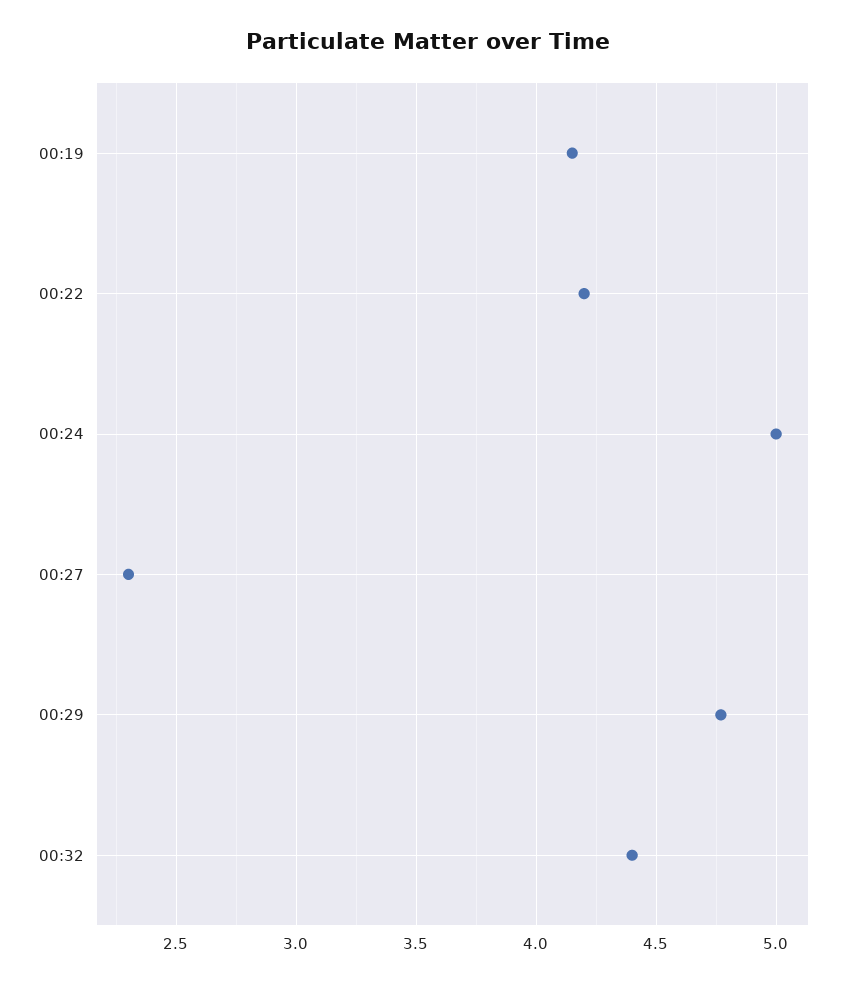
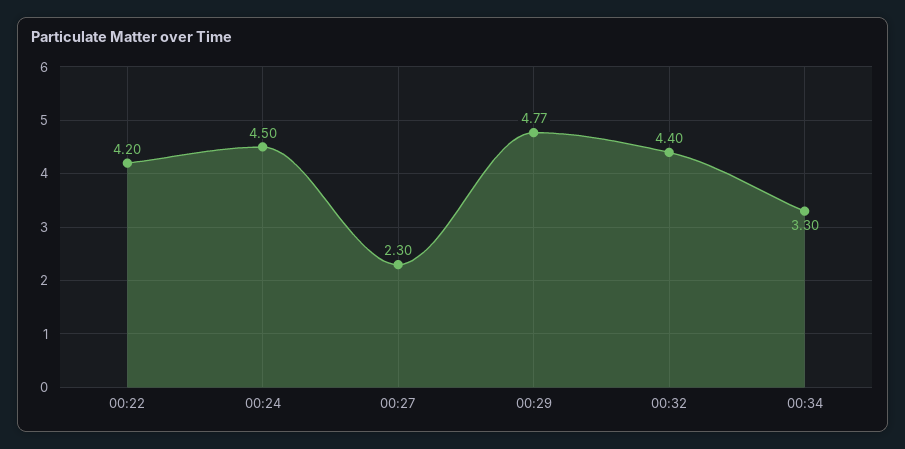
00:19: 4.15 -> none
00:24: 5 -> 4.5
00:34: none -> 3.3

